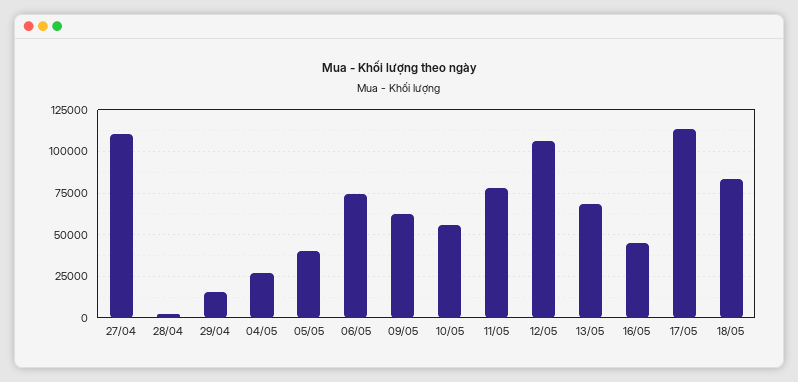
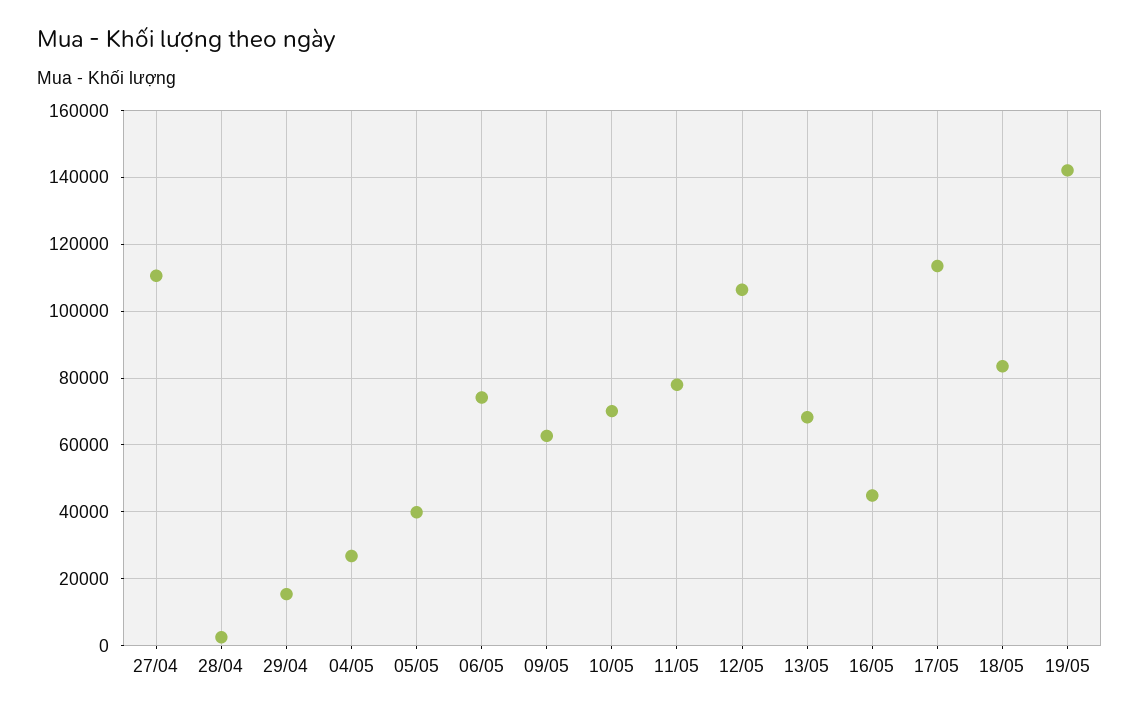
10/05: 55000 -> 70000
19/05: none -> 142000

